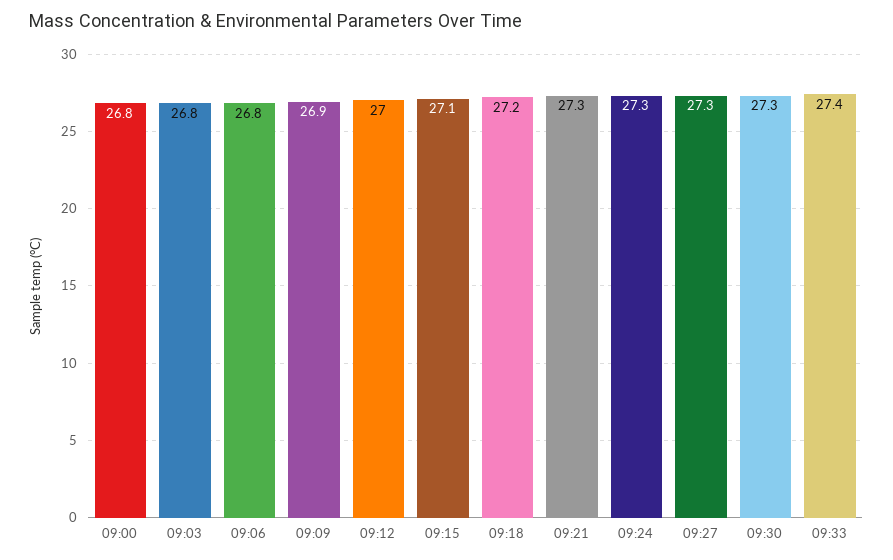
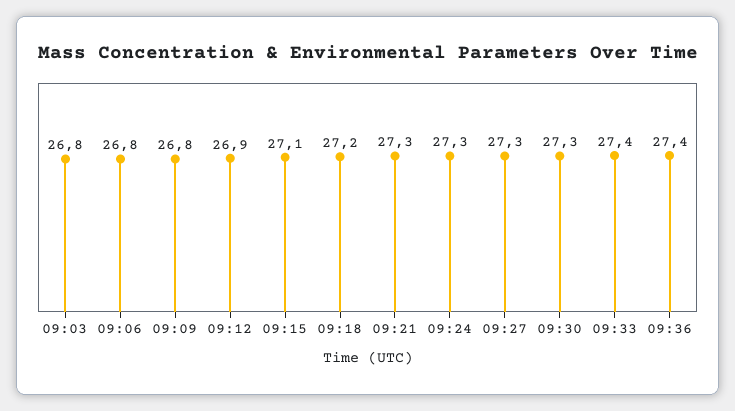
09:00: 26.8 -> none
09:09: 26.9 -> 26.8
09:12: 27 -> 26.9
09:36: none -> 27.4

